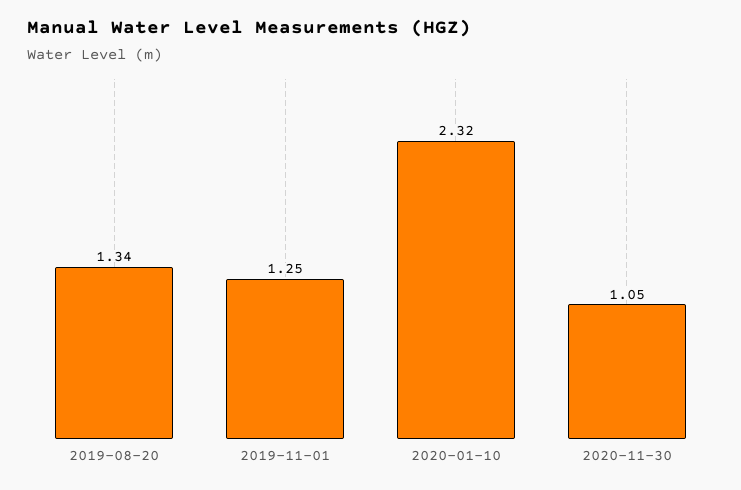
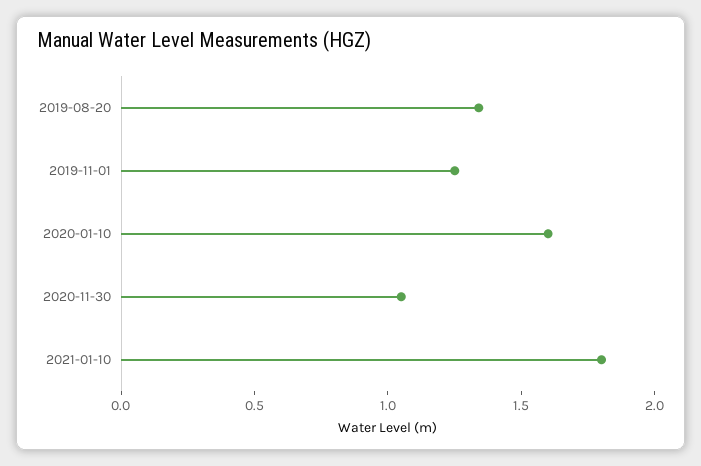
2020-01-10: 2.32 -> 1.6
2021-01-10: none -> 1.8

